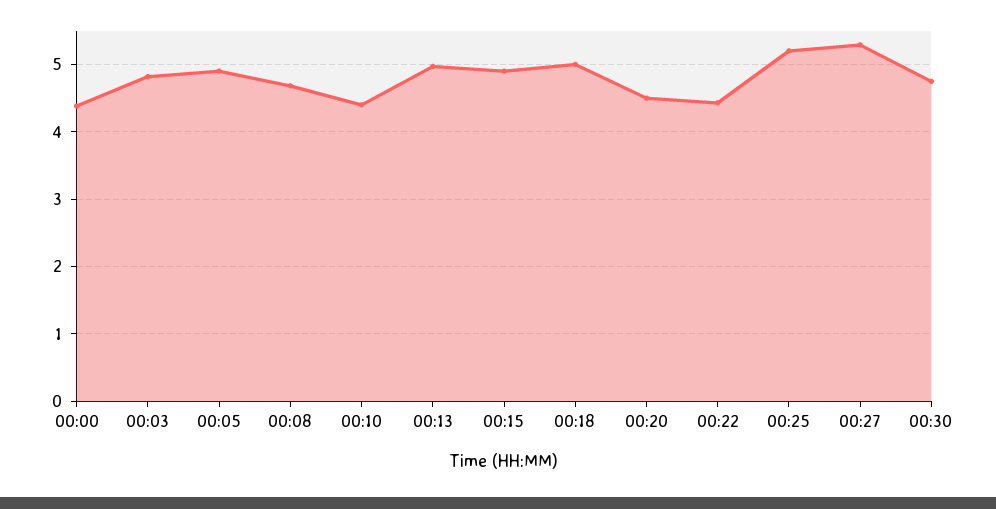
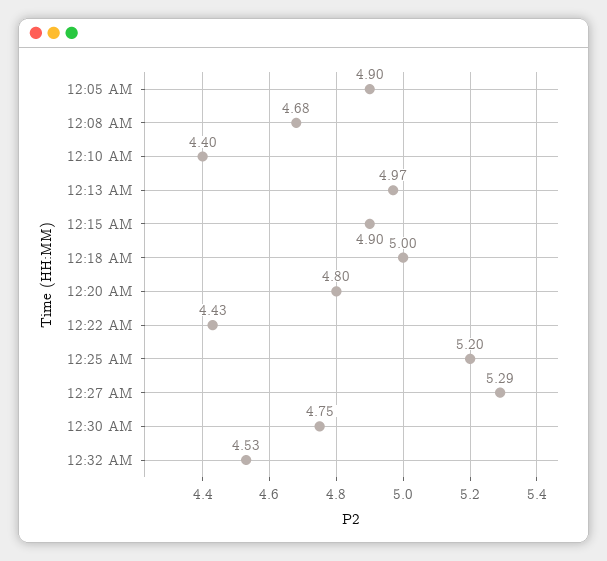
00:00: 4.4 -> none
00:03: 4.8 -> none
00:20: 4.5 -> 4.8
12:32 AM: none -> 4.53

